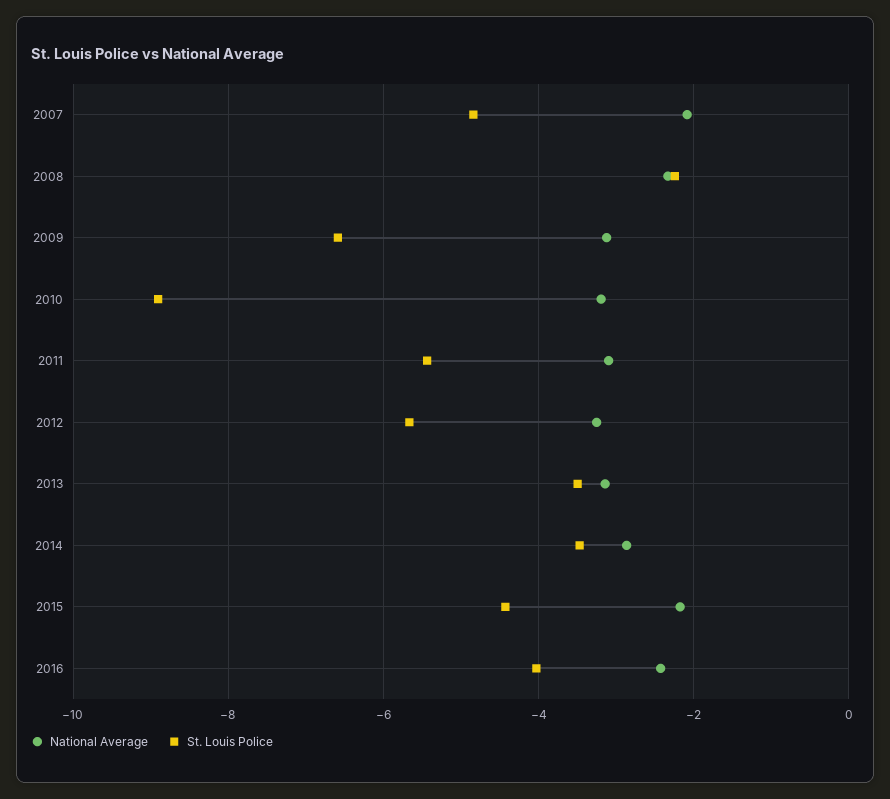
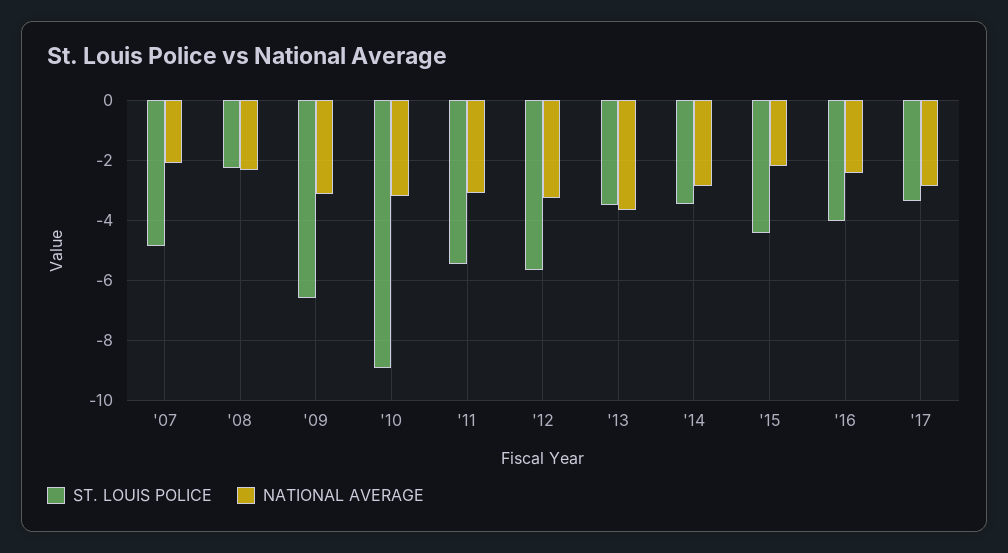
National Average, 2013: -3.2 -> -3.6
St. Louis Police, '17: none -> -3.4
National Average, '17: none -> -2.8

